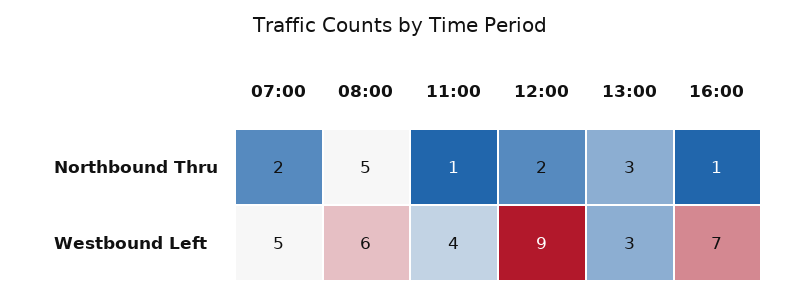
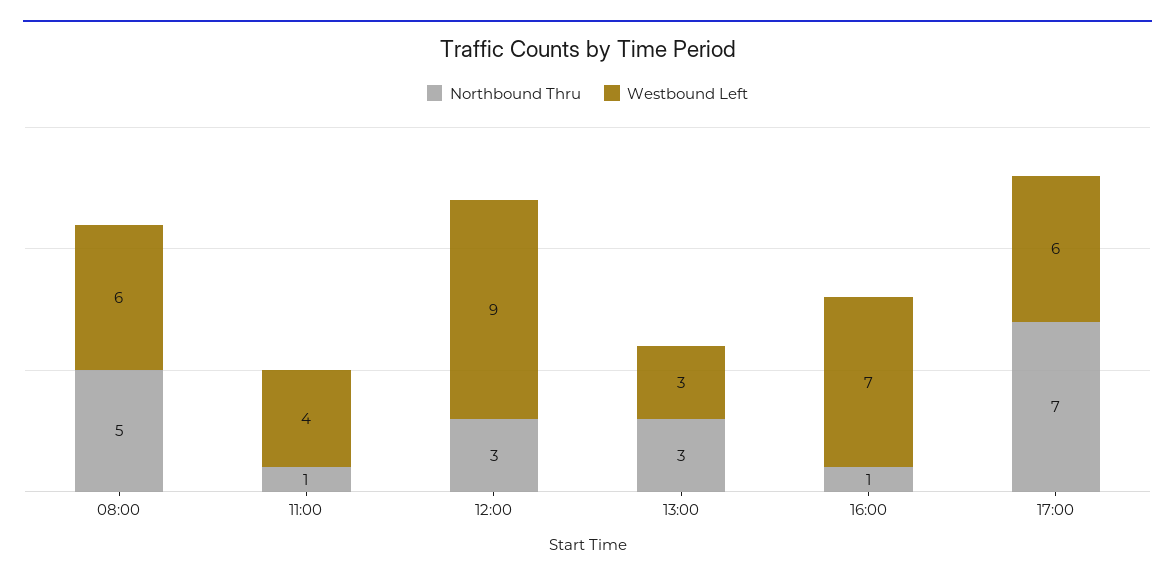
Northbound Thru, 07:00: 2 -> none
Northbound Thru, 12:00: 2 -> 3
Westbound Left, 07:00: 5 -> none
Northbound Thru, 17:00: none -> 7
Westbound Left, 17:00: none -> 6

